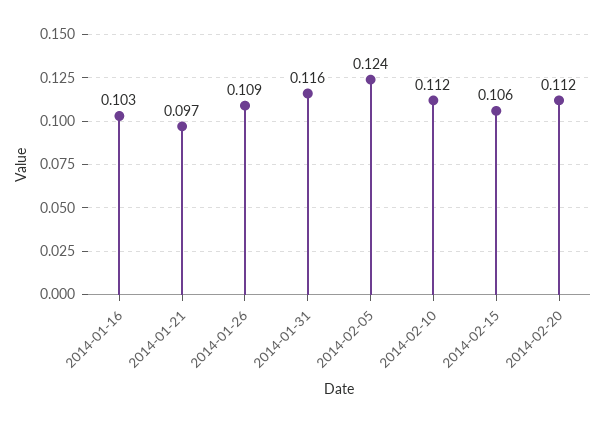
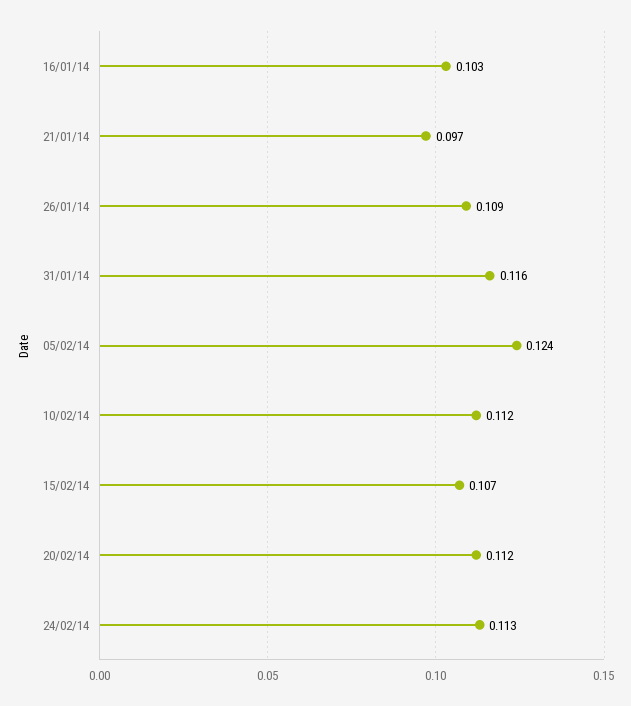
2014-02-15: 0.106 -> 0.107
24/02/14: none -> 0.113

